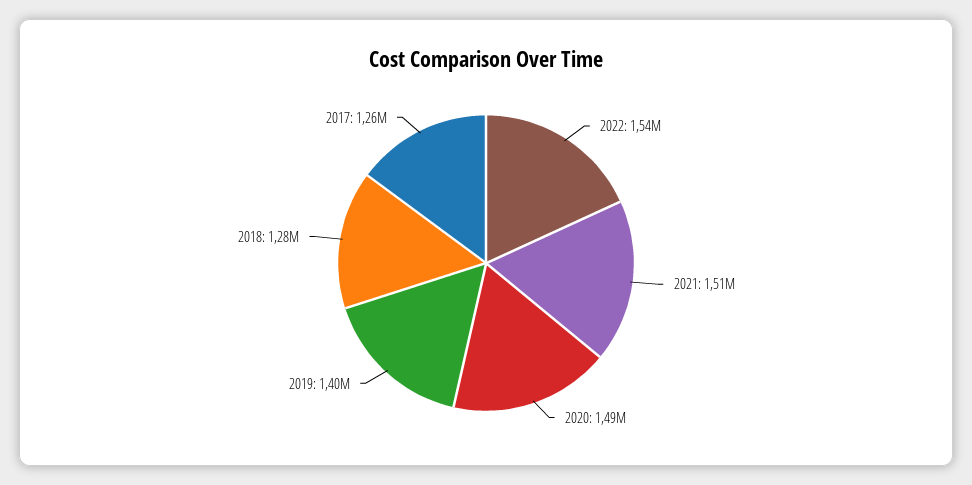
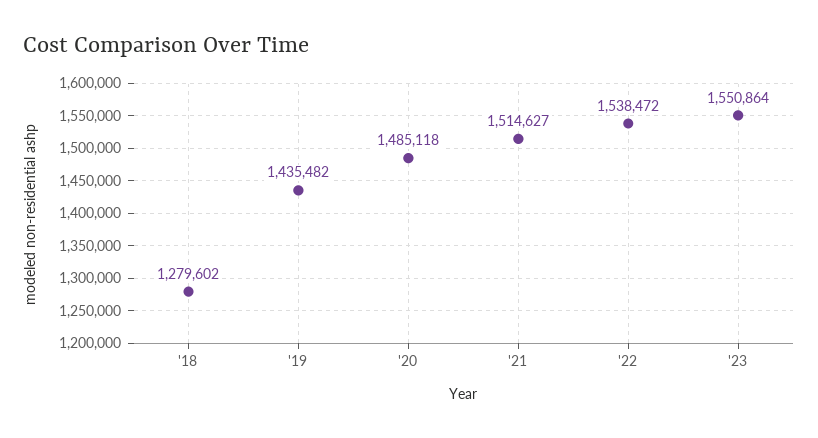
2019: 1400000 -> 1435482
2017: 1260000 -> none
'23: none -> 1550864

